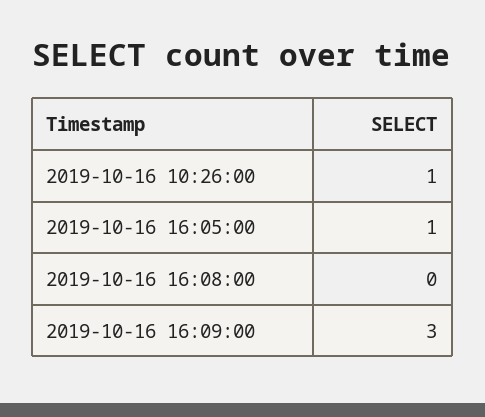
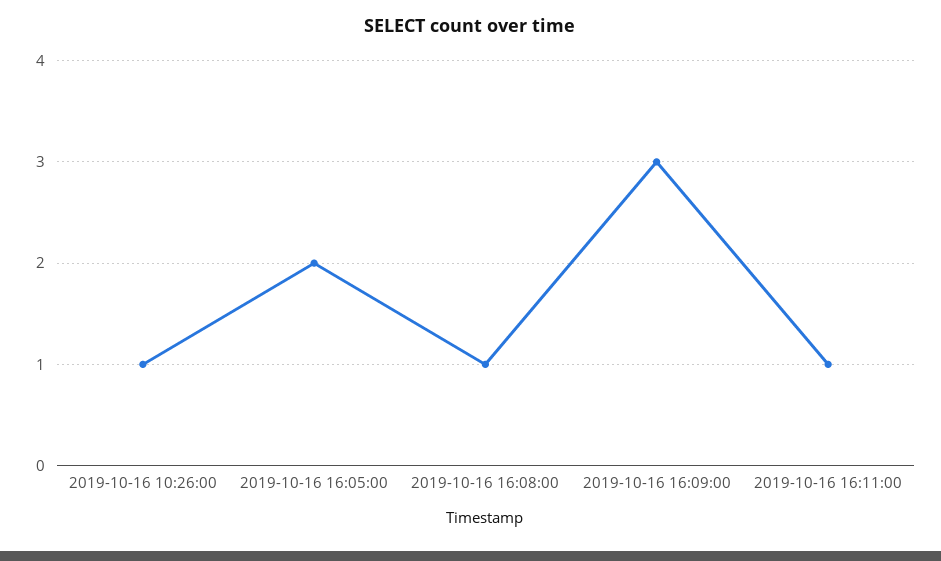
2019-10-16 16:05:00: 1 -> 2
2019-10-16 16:08:00: 0 -> 1
2019-10-16 16:11:00: none -> 1

